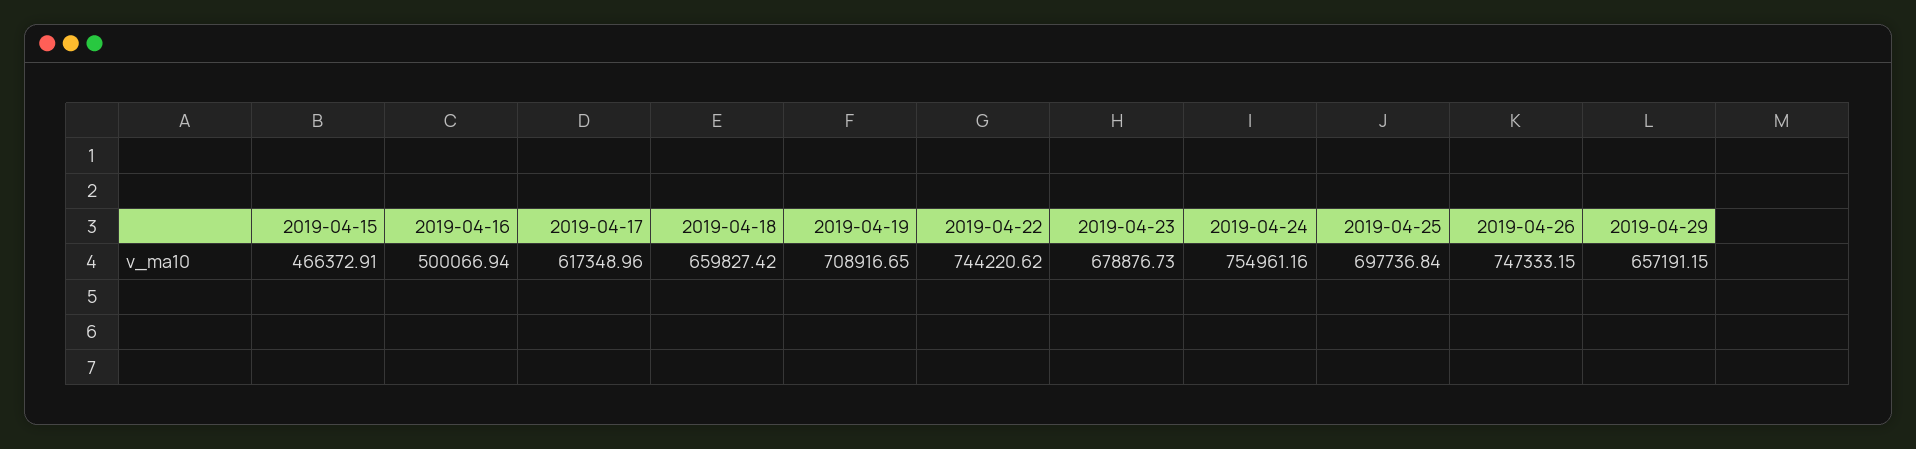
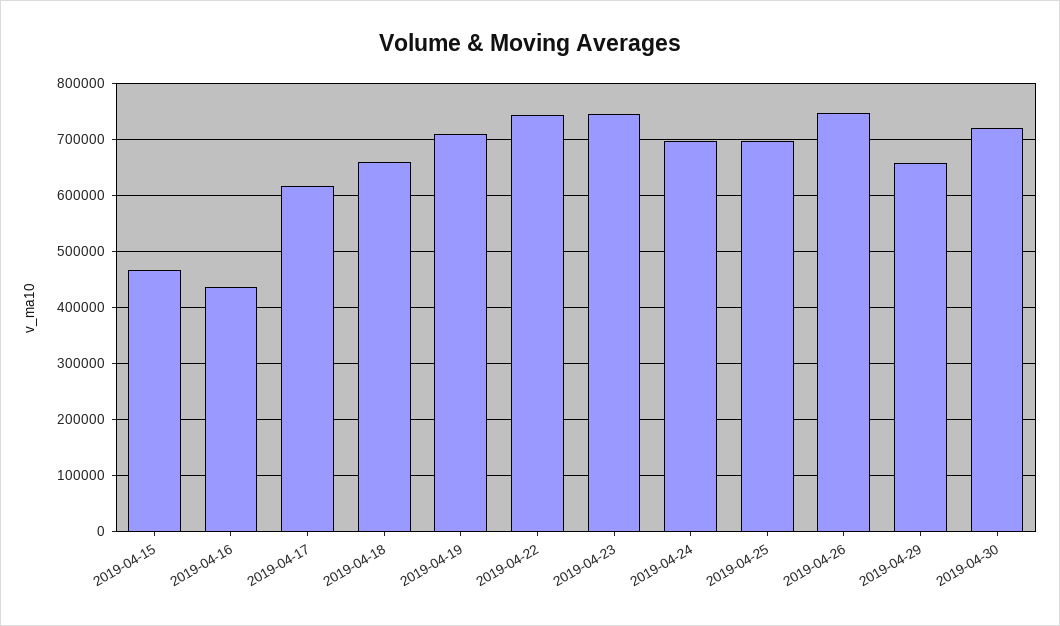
2019-04-16: 500066.94 -> 440000
2019-04-23: 678876.73 -> 740000
2019-04-24: 754961.16 -> 700000
2019-04-30: none -> 720000

